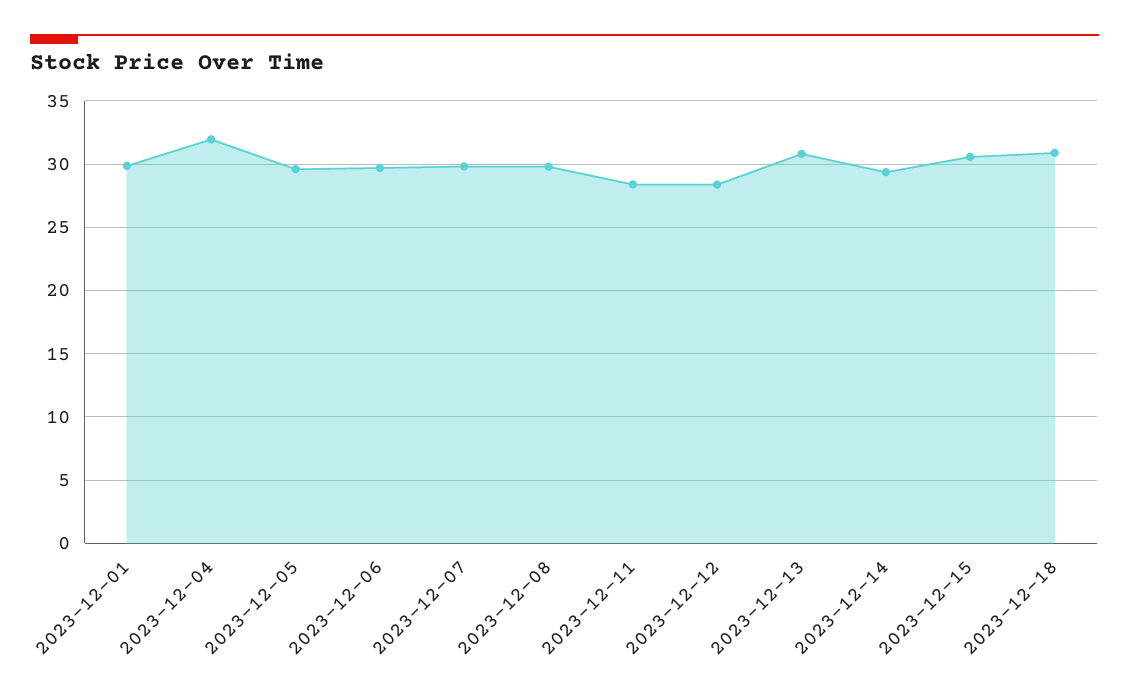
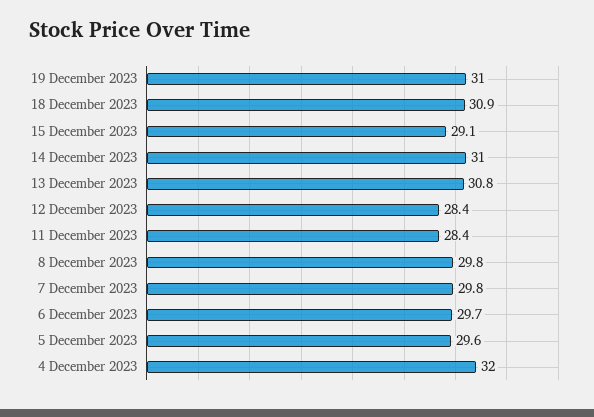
2023-12-01: 30 -> none
2023-12-14: 29.5 -> 31
2023-12-15: 30.5 -> 29.1
19 December 2023: none -> 31

